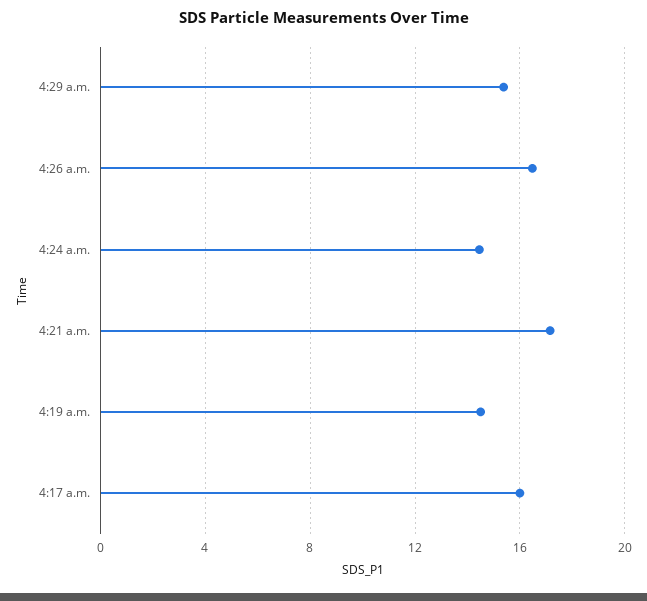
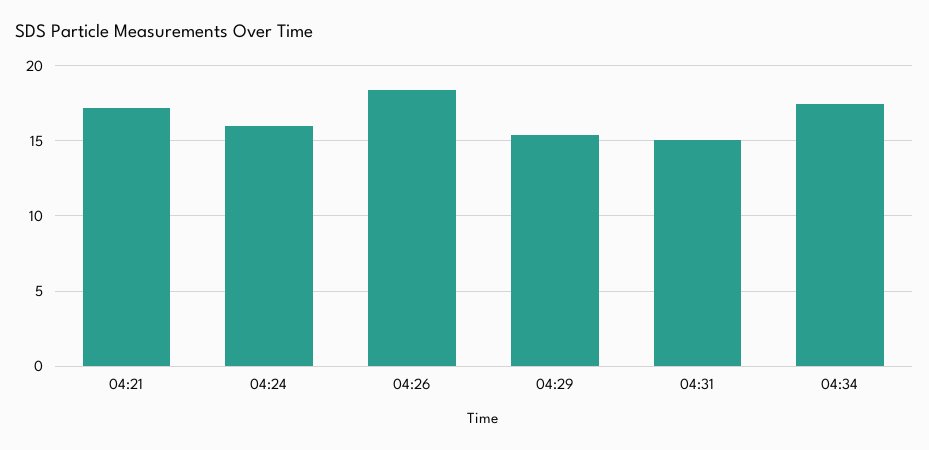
4:26 a.m.: 16.5 -> 18.5
4:24 a.m.: 14.5 -> 16
4:19 a.m.: 14.5 -> none
4:17 a.m.: 16 -> none
04:31: none -> 15
04:34: none -> 17.5

